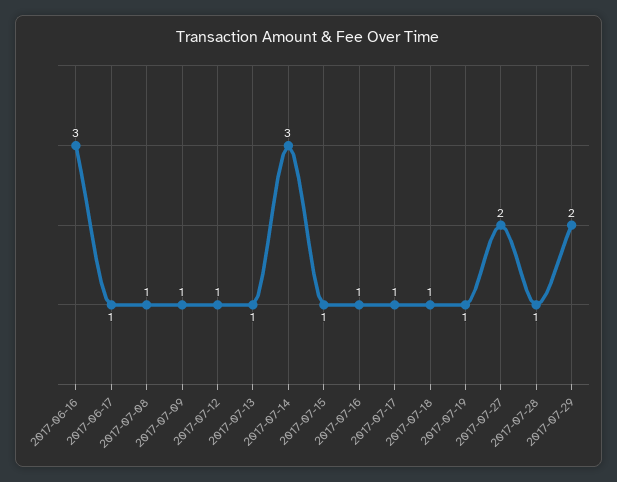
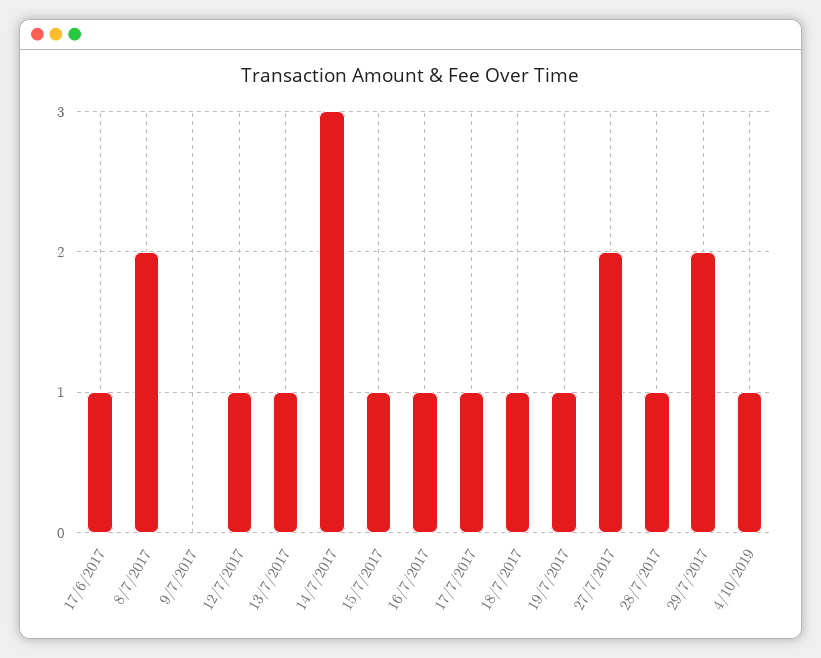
2017-06-16: 3 -> none
2017-07-08: 1 -> 2
2017-07-09: 1 -> 0
4/10/2019: none -> 1

